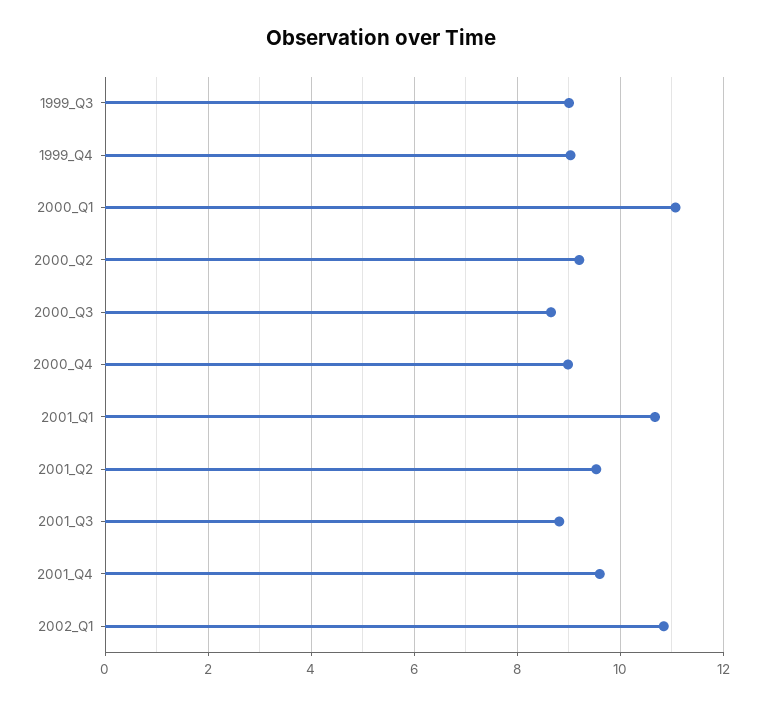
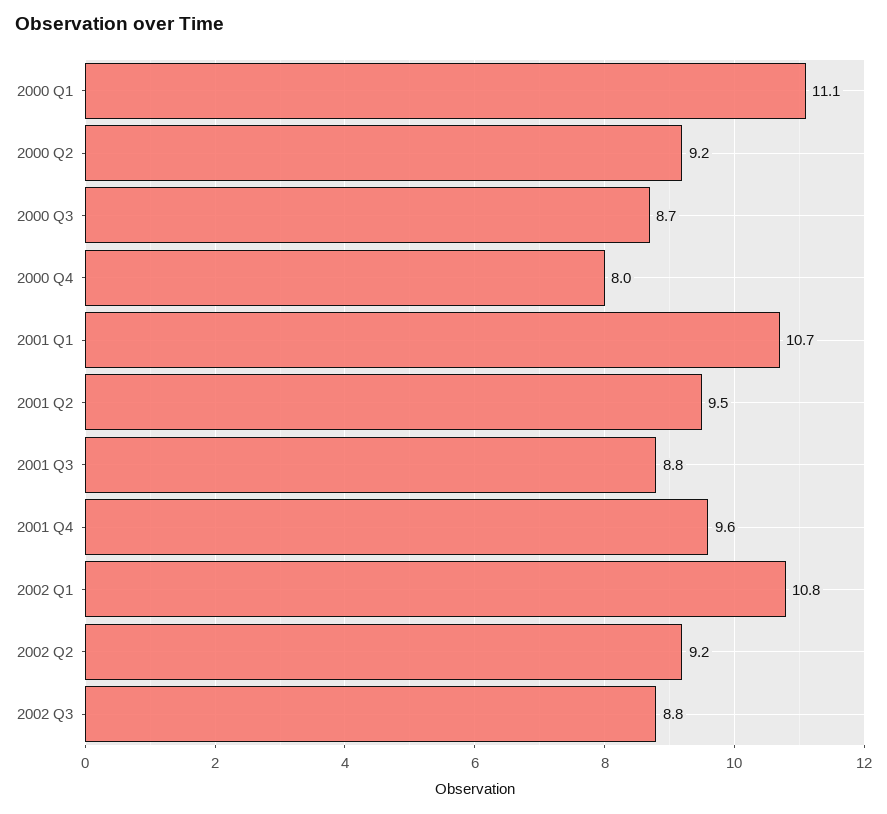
1999_Q3: 9 -> none
1999_Q4: 9 -> none
2000_Q4: 9 -> 8
2002 Q2: none -> 9.2
2002 Q3: none -> 8.8

